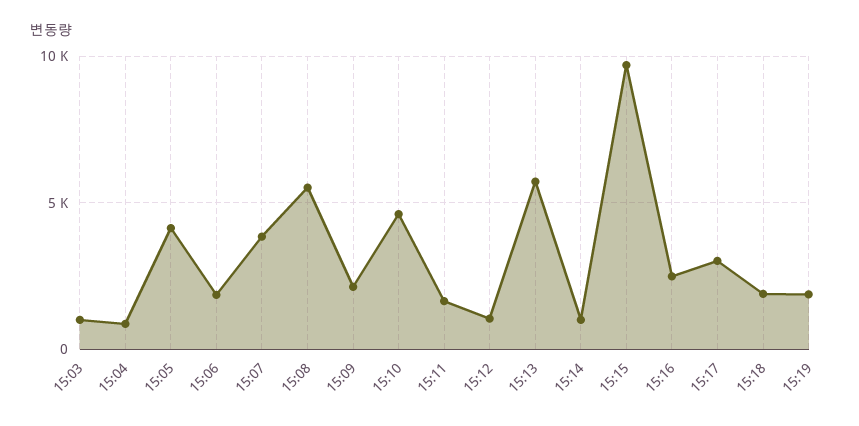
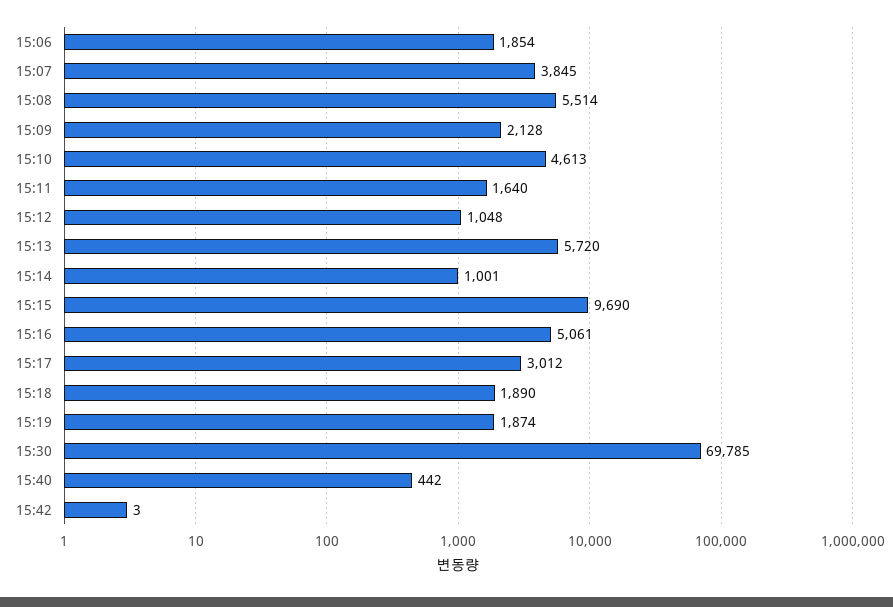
15:03: 1000 -> none
15:04: 1000 -> none
15:05: 4000 -> none
15:16: 2500 -> 5061
15:30: none -> 69785
15:40: none -> 442
15:42: none -> 3

